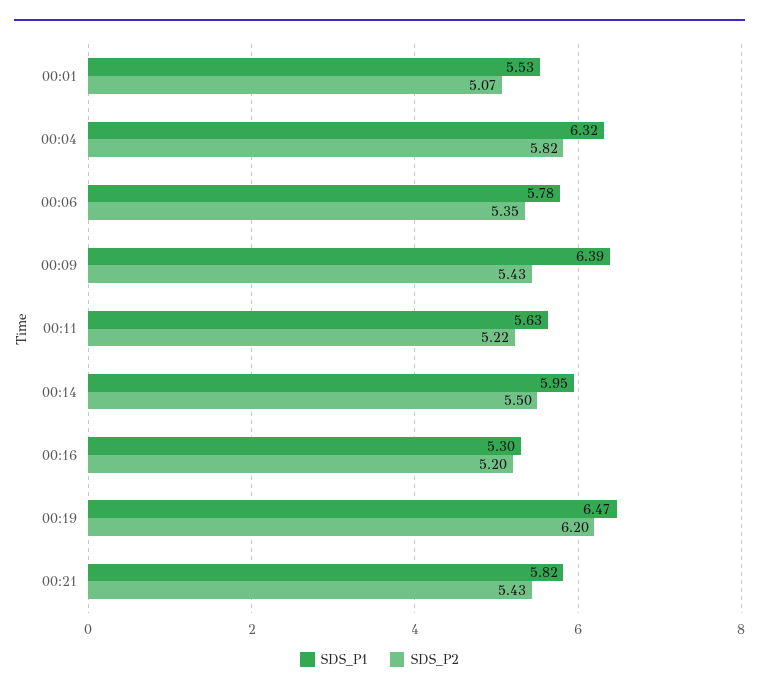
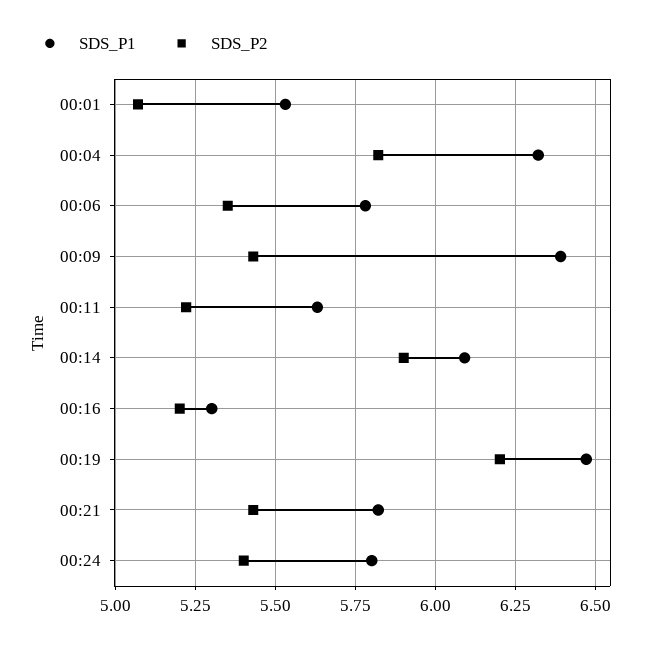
SDS_P1, 00:14: 5.95 -> 6.1
SDS_P2, 00:14: 5.5 -> 5.9
SDS_P1, 00:24: none -> 5.8
SDS_P2, 00:24: none -> 5.4

